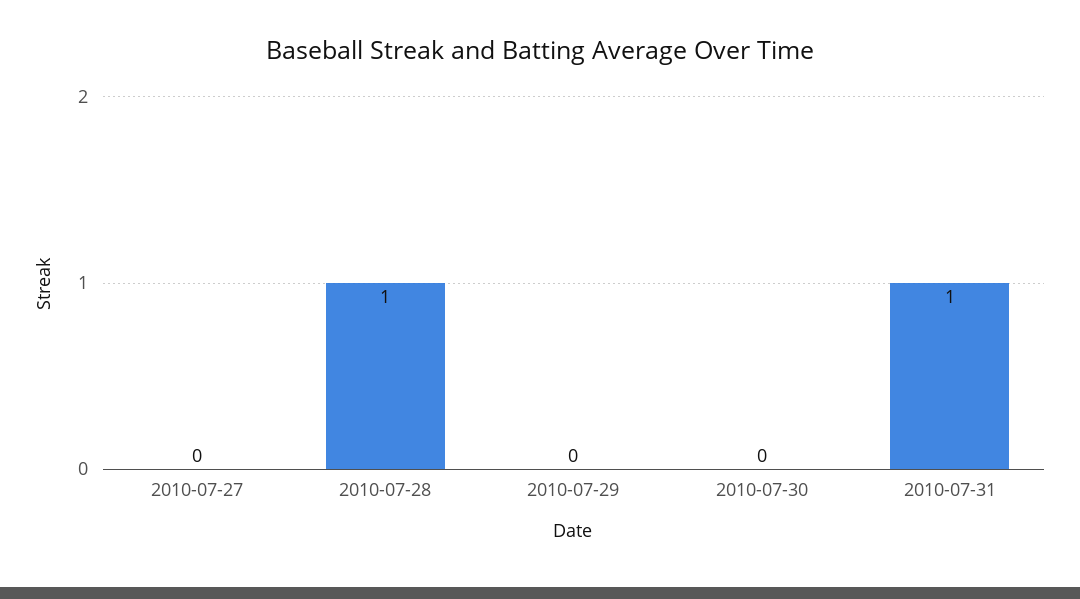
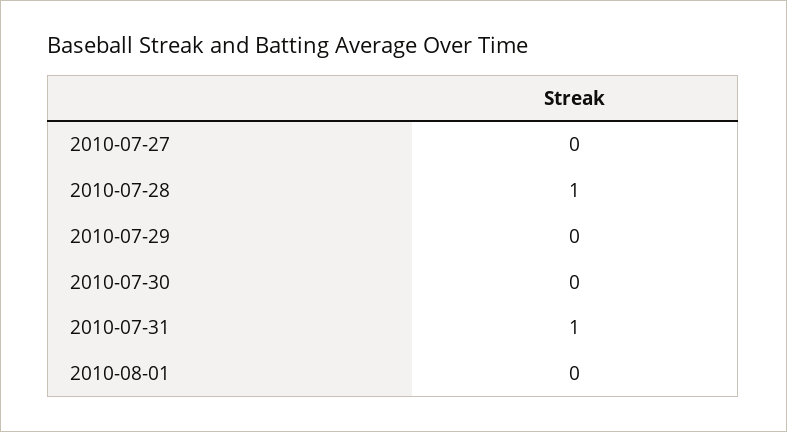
2010-08-01: none -> 0

